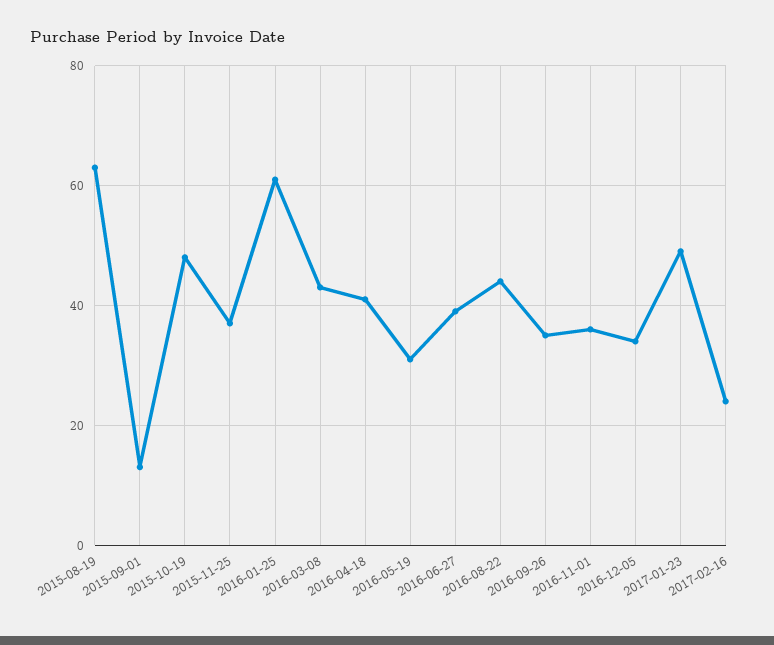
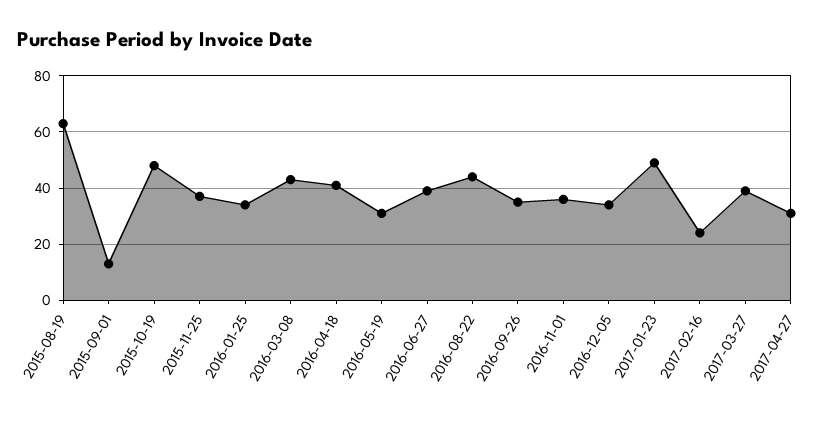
2016-01-25: 60 -> 35
2017-03-27: none -> 40
2017-04-27: none -> 30

